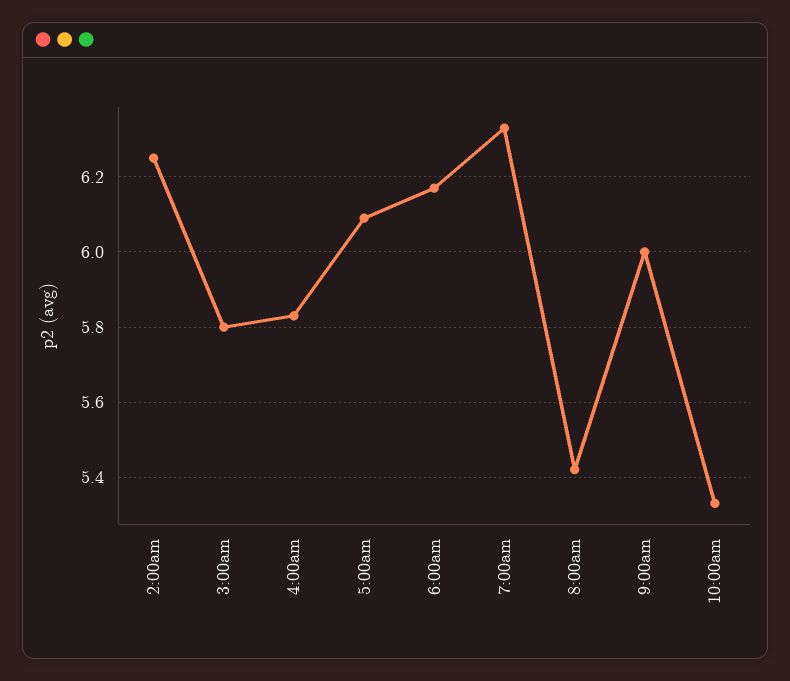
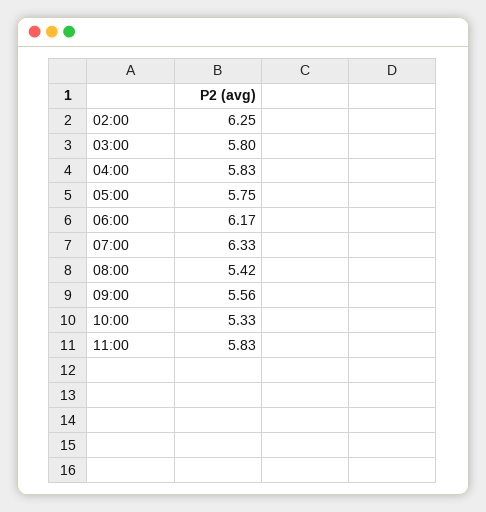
5:00am: 6.1 -> 5.75
9:00am: 6 -> 5.56
11:00: none -> 5.83

